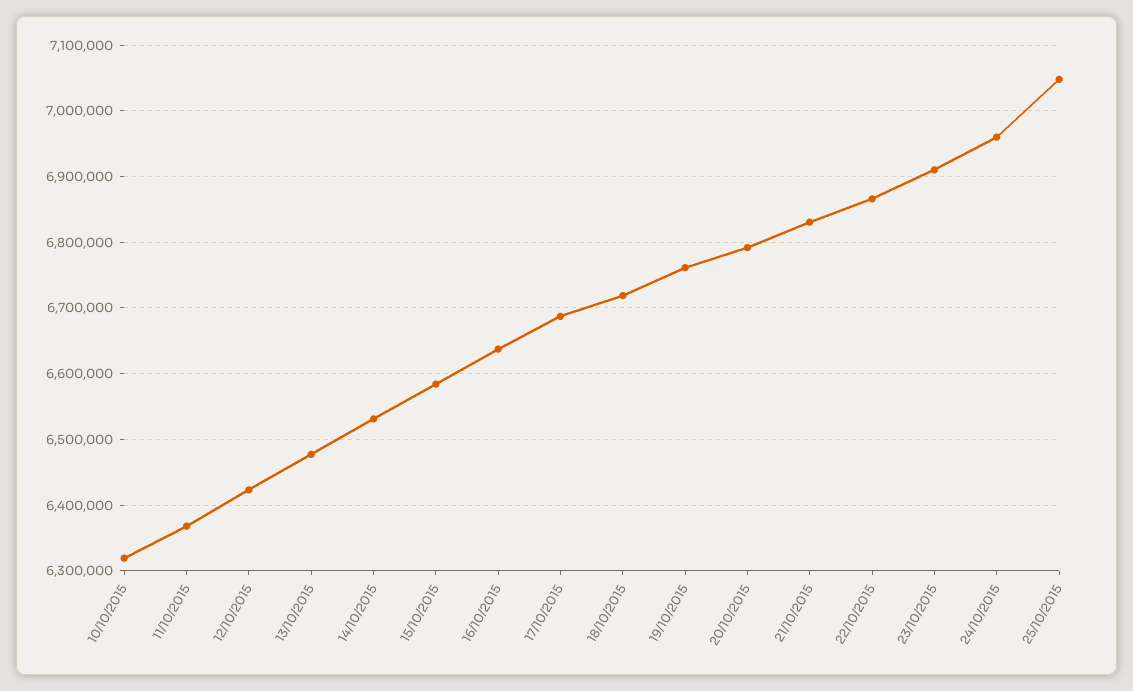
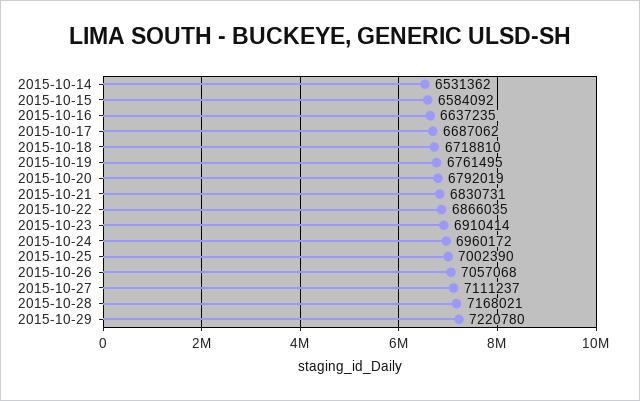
10/10/2015: 6320000 -> none
11/10/2015: 6370000 -> none
12/10/2015: 6420000 -> none
13/10/2015: 6480000 -> none
25/10/2015: 7050000 -> 7002390
2015-10-26: none -> 7057068
2015-10-27: none -> 7111237
2015-10-28: none -> 7168021
2015-10-29: none -> 7220780

